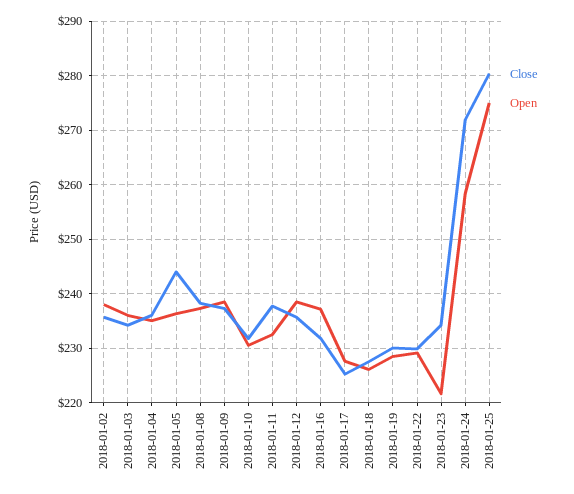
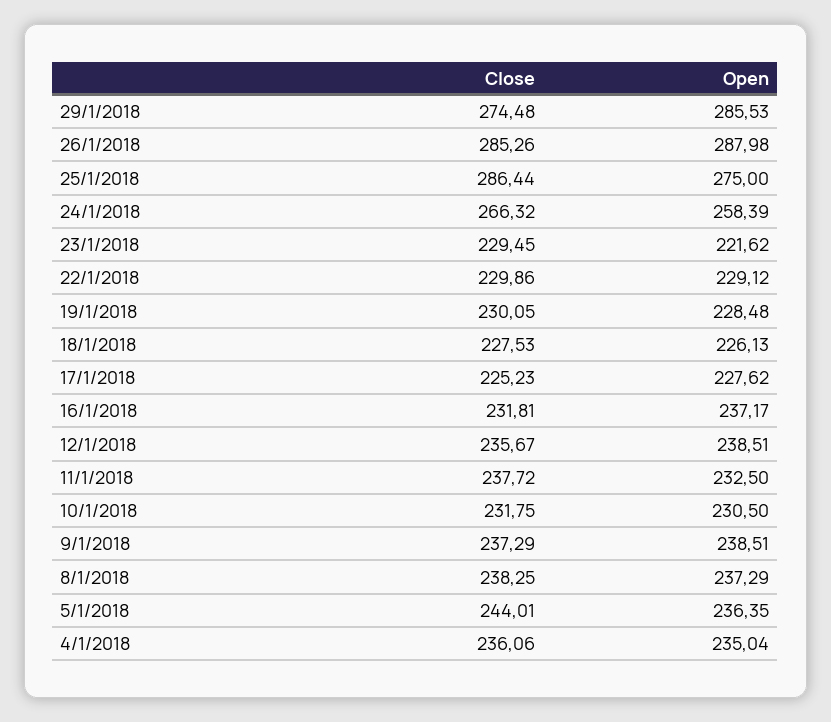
Close, 2018-01-02: 236 -> none
Open, 2018-01-02: 238 -> none
Close, 2018-01-03: 234 -> none
Open, 2018-01-03: 236 -> none
Close, 2018-01-23: 234 -> 229.45
Close, 2018-01-24: 272 -> 266.32
Close, 2018-01-25: 280 -> 286.44
Close, 29/1/2018: none -> 274.48
Open, 29/1/2018: none -> 285.53
Close, 26/1/2018: none -> 285.26
Open, 26/1/2018: none -> 287.98

